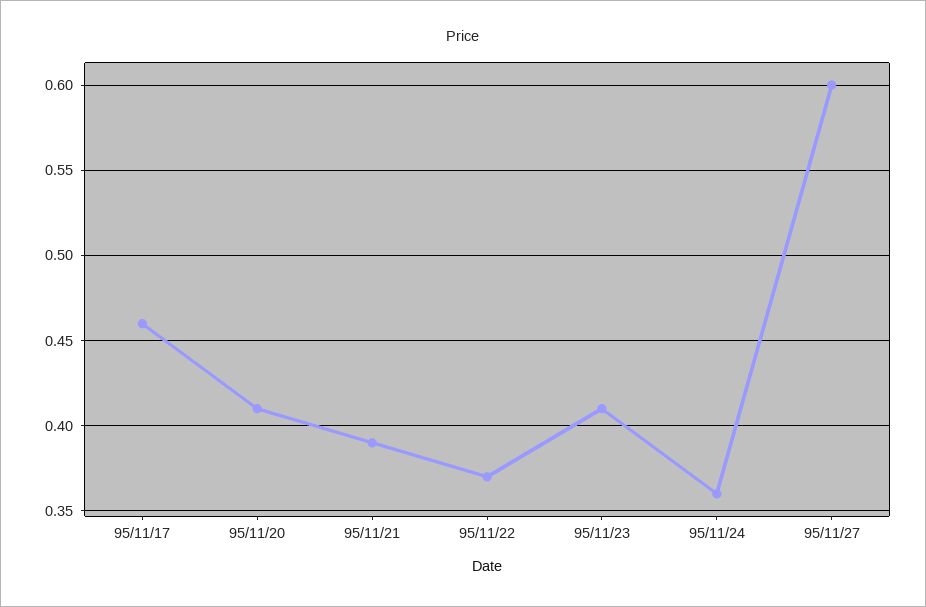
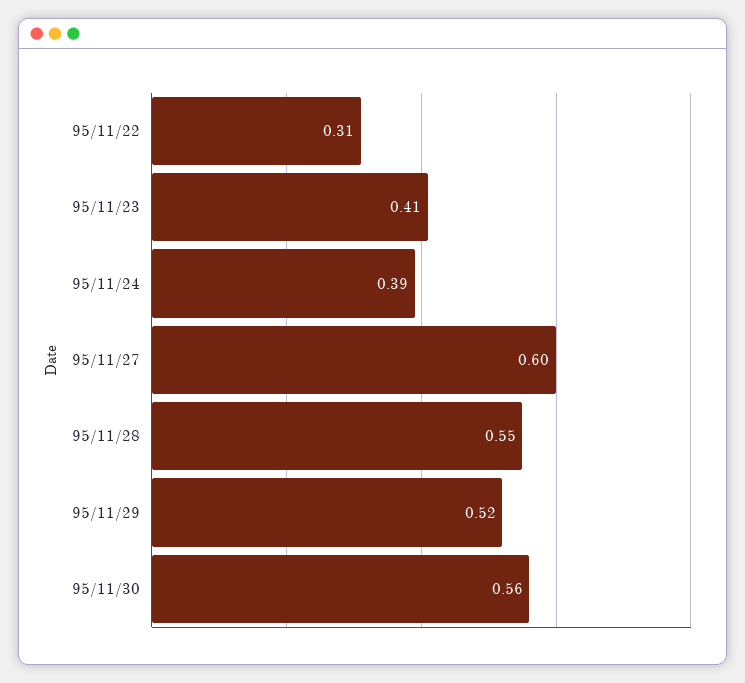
95/11/17: 0.46 -> none
95/11/20: 0.41 -> none
95/11/21: 0.39 -> none
95/11/22: 0.37 -> 0.31
95/11/24: 0.36 -> 0.39
95/11/28: none -> 0.55
95/11/29: none -> 0.52
95/11/30: none -> 0.56

